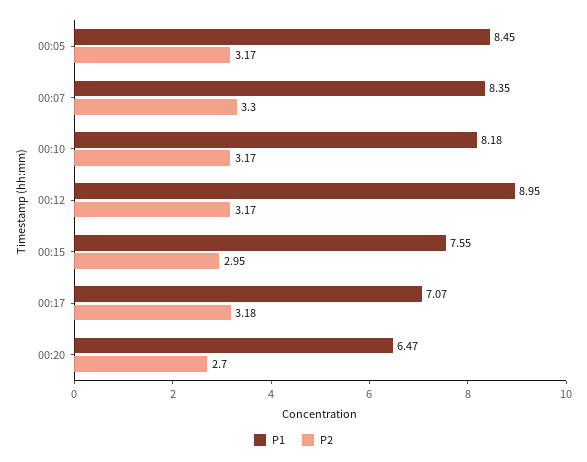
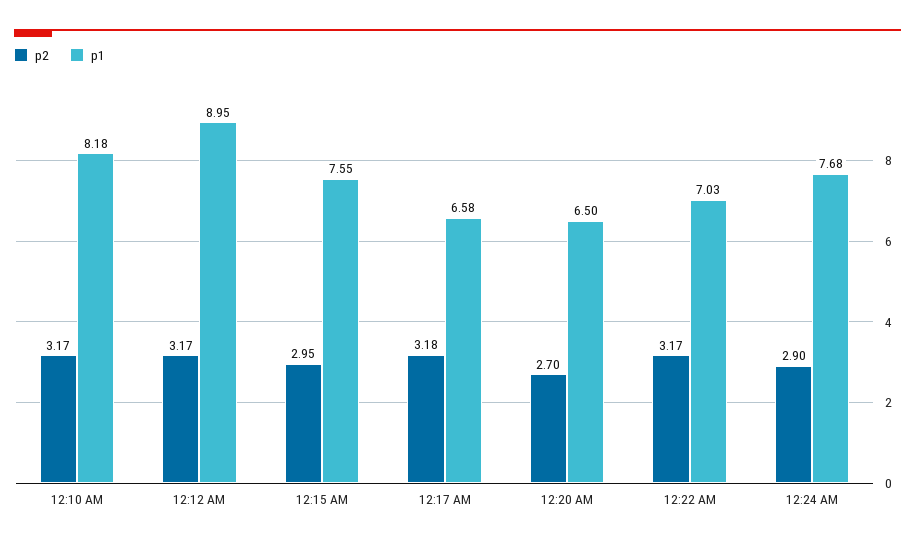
P1, 00:05: 8.45 -> none
P2, 00:05: 3.17 -> none
P1, 00:07: 8.35 -> none
P2, 00:07: 3.3 -> none
P1, 00:17: 7.07 -> 6.58
P1, 00:20: 6.47 -> 6.5
P2, 12:22 AM: none -> 3.17
P1, 12:22 AM: none -> 7.03
P2, 12:24 AM: none -> 2.9
P1, 12:24 AM: none -> 7.68

